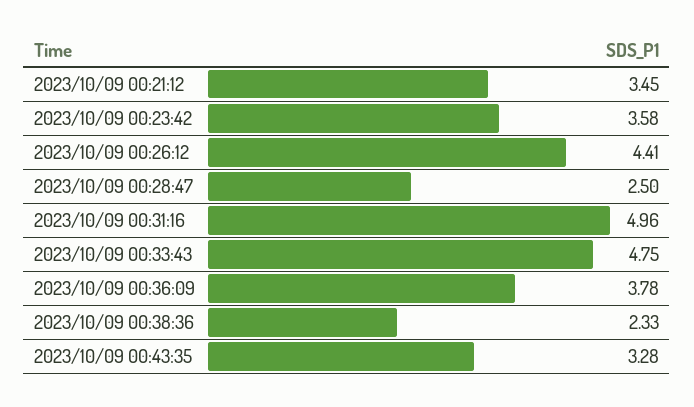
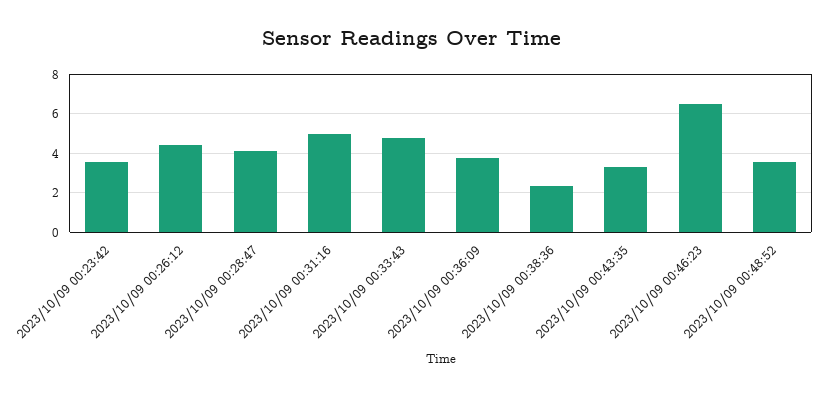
2023/10/09 00:21:12: 3.45 -> none
2023/10/09 00:28:47: 2.5 -> 4
2023/10/09 00:46:23: none -> 6.5
2023/10/09 00:48:52: none -> 3.5

